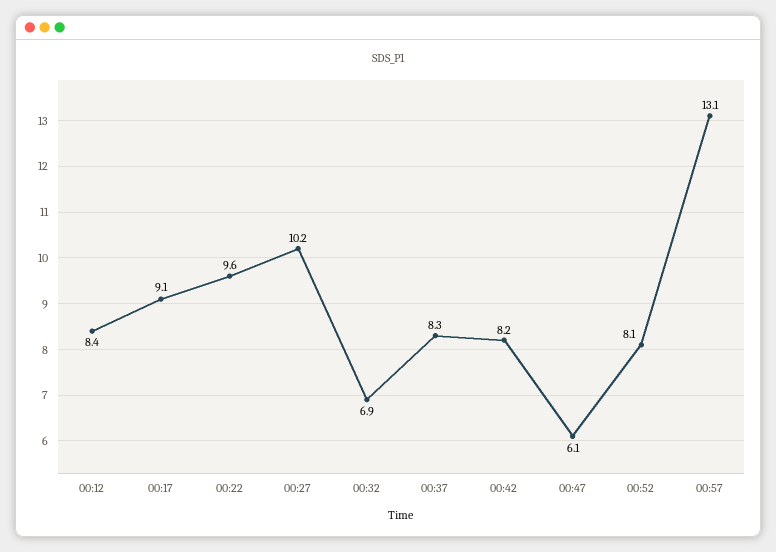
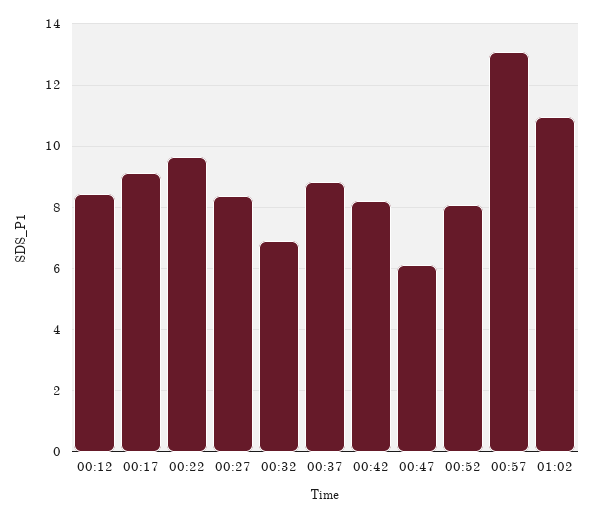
00:27: 10.2 -> 8.4
00:37: 8.3 -> 8.8
01:02: none -> 11

